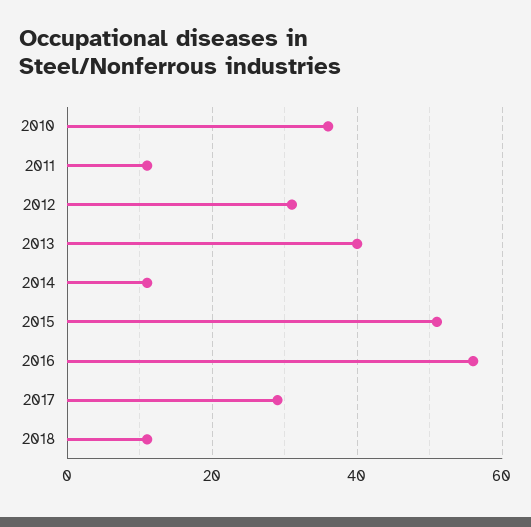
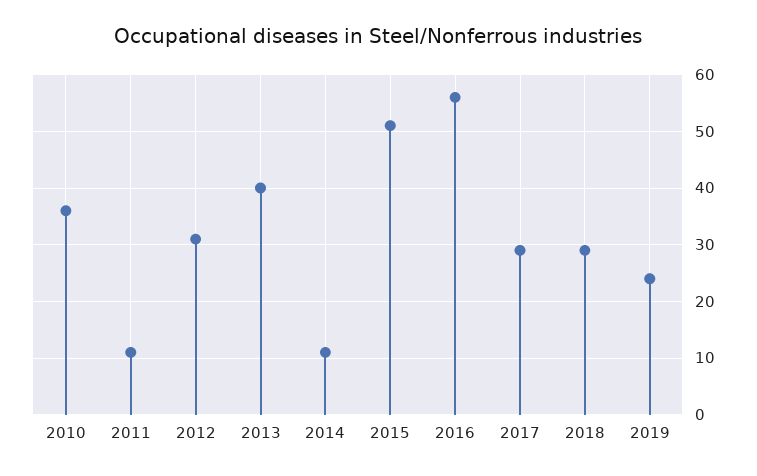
2018: 10 -> 30
2019: none -> 25

